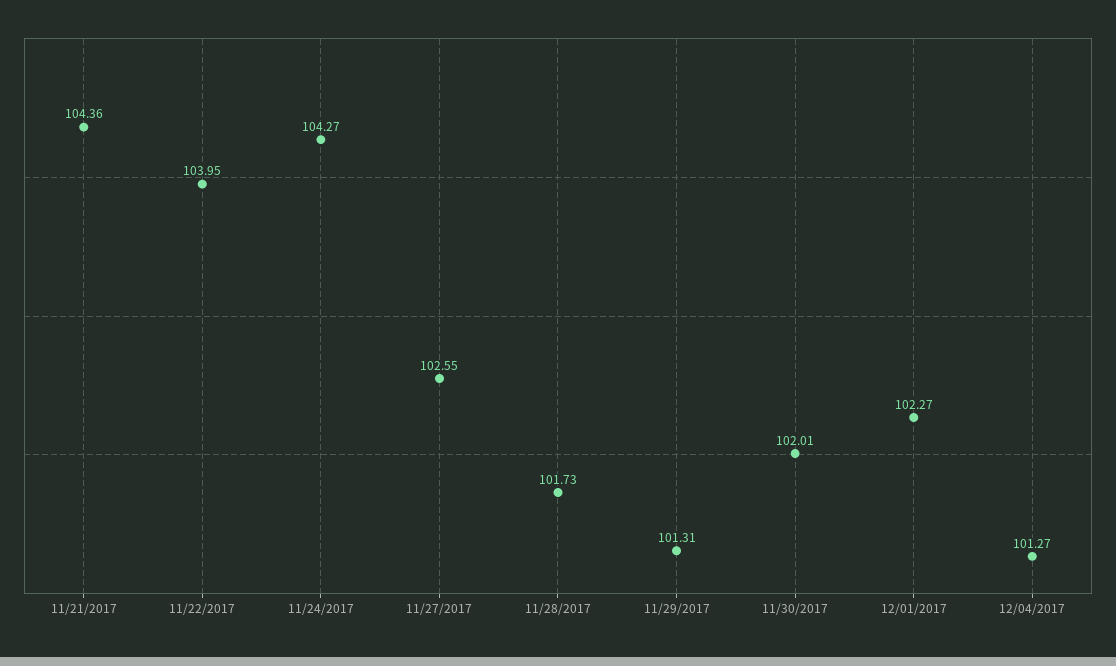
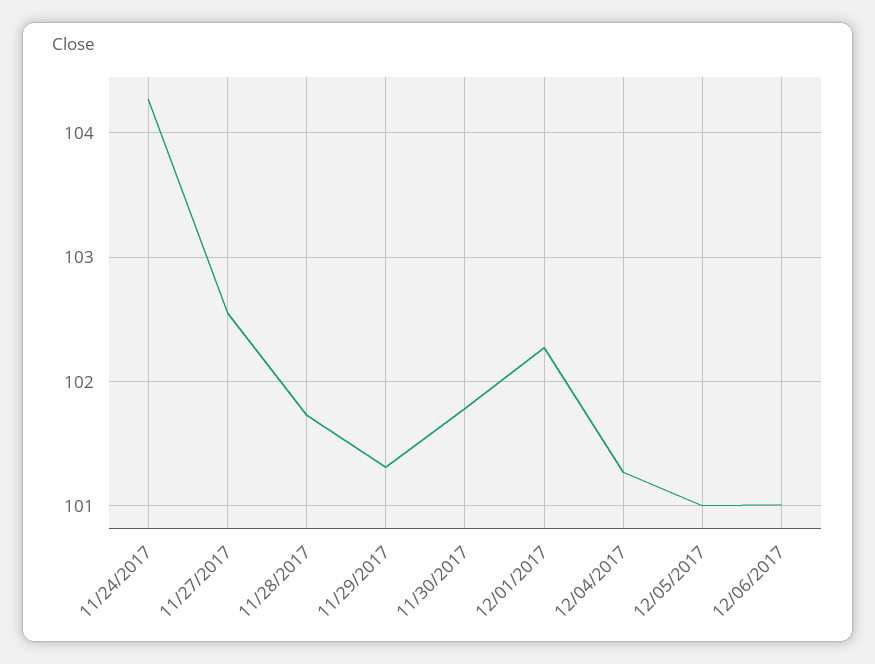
11/21/2017: 104.36 -> none
11/22/2017: 103.95 -> none
11/30/2017: 102.01 -> 101.8
12/05/2017: none -> 101
12/06/2017: none -> 101

